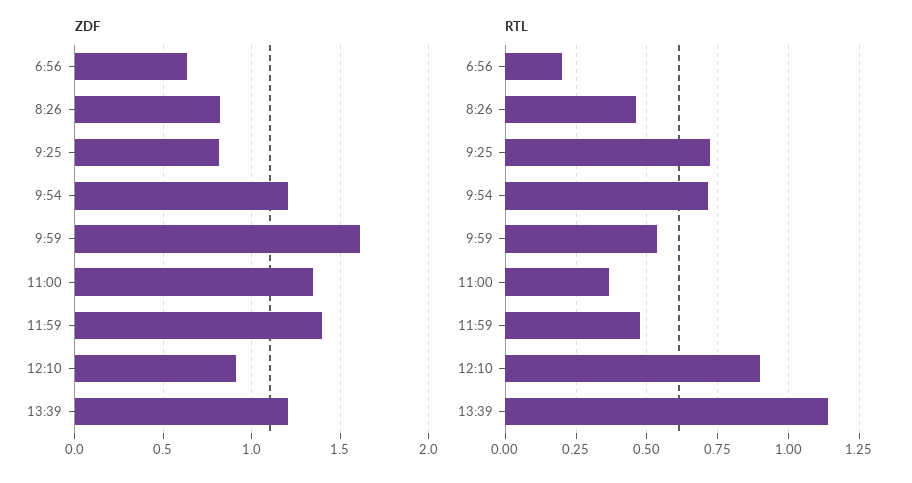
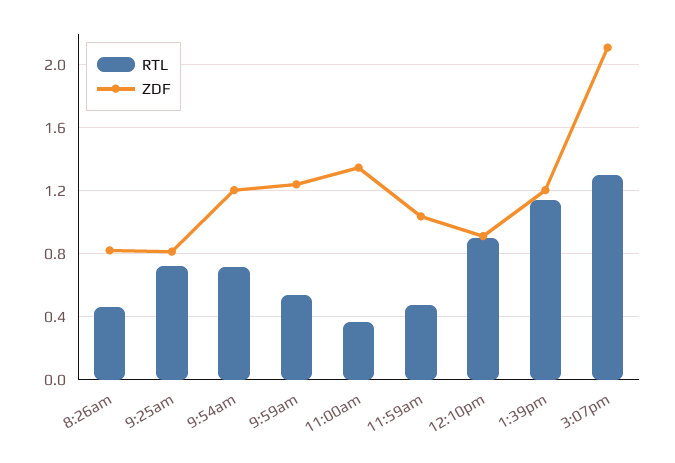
ZDF, 6:56: 0.65 -> none
ZDF, 9:59: 1.6 -> 1.25
ZDF, 11:59: 1.4 -> 1.05
RTL, 6:56: 0.2 -> none
RTL, 3:07pm: none -> 1.3
ZDF, 3:07pm: none -> 2.1

